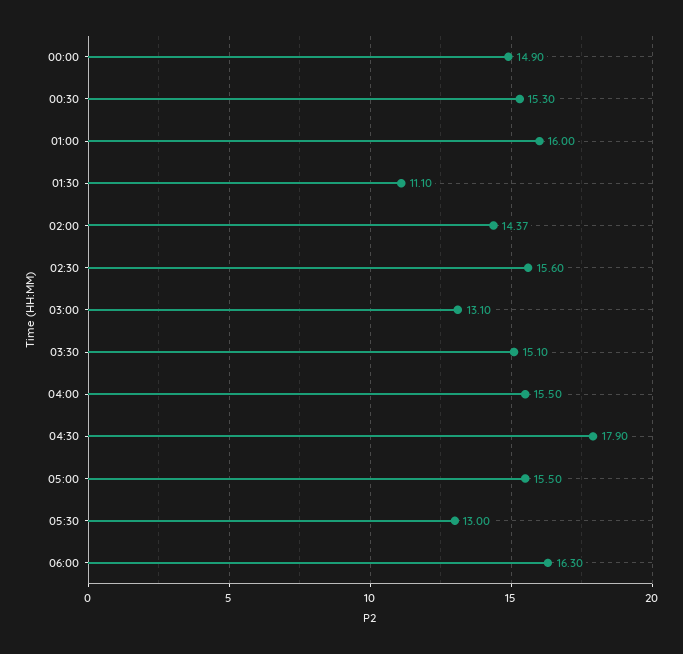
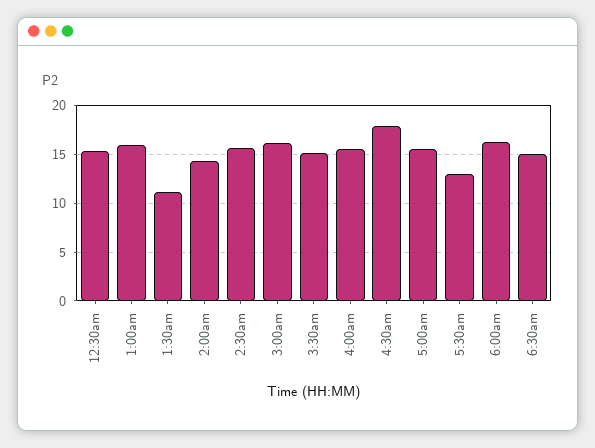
00:00: 14.9 -> none
03:00: 13.1 -> 16
6:30am: none -> 15

